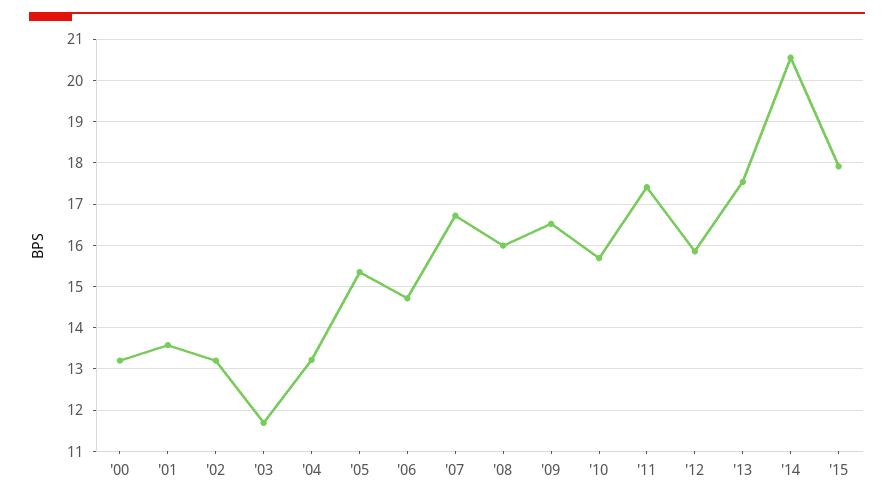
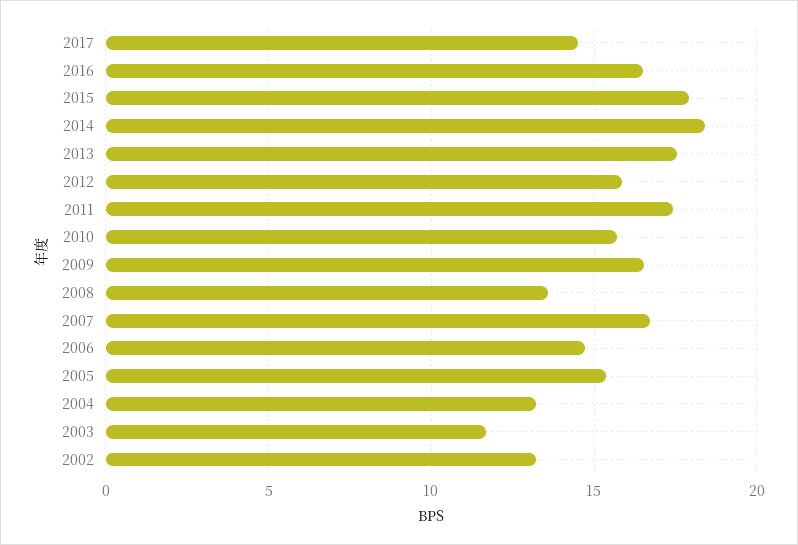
'00: 13.2 -> none
'01: 13.6 -> none
'08: 16 -> 13.5
'14: 20.6 -> 18.5
2017: none -> 14.5
2016: none -> 16.5

